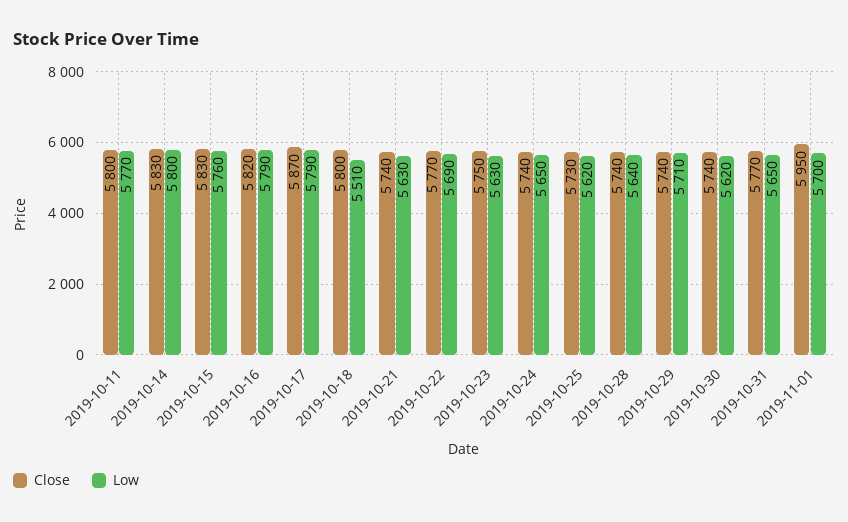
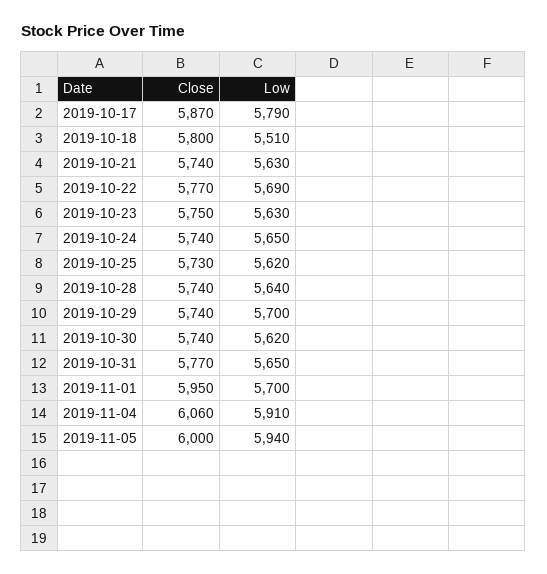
Close, 2019-10-11: 5800 -> none
Low, 2019-10-11: 5770 -> none
Close, 2019-10-14: 5830 -> none
Low, 2019-10-14: 5800 -> none
Close, 2019-10-15: 5830 -> none
Low, 2019-10-15: 5760 -> none
Close, 2019-10-16: 5820 -> none
Low, 2019-10-16: 5790 -> none
Low, 2019-10-29: 5710 -> 5700
Close, 2019-11-04: none -> 6060
Low, 2019-11-04: none -> 5910
Close, 2019-11-05: none -> 6000
Low, 2019-11-05: none -> 5940

